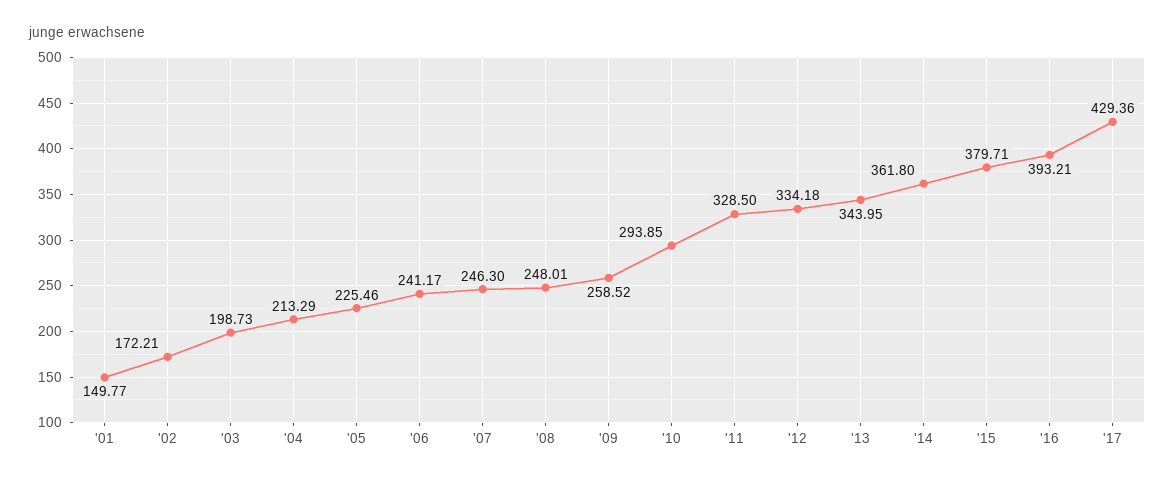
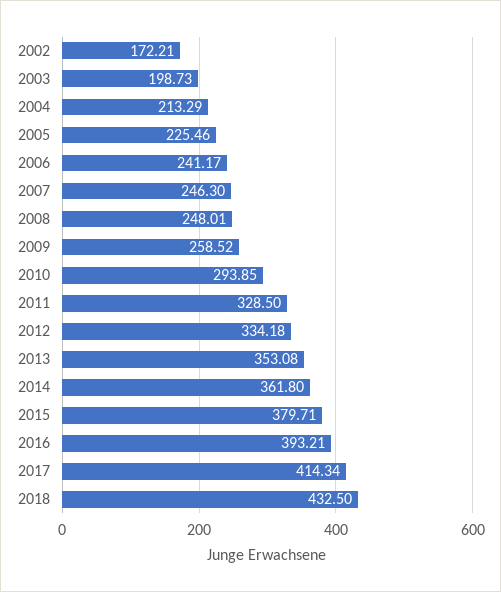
'01: 149.77 -> none
'13: 343.95 -> 353.08
'17: 429.36 -> 414.34
2018: none -> 432.5

